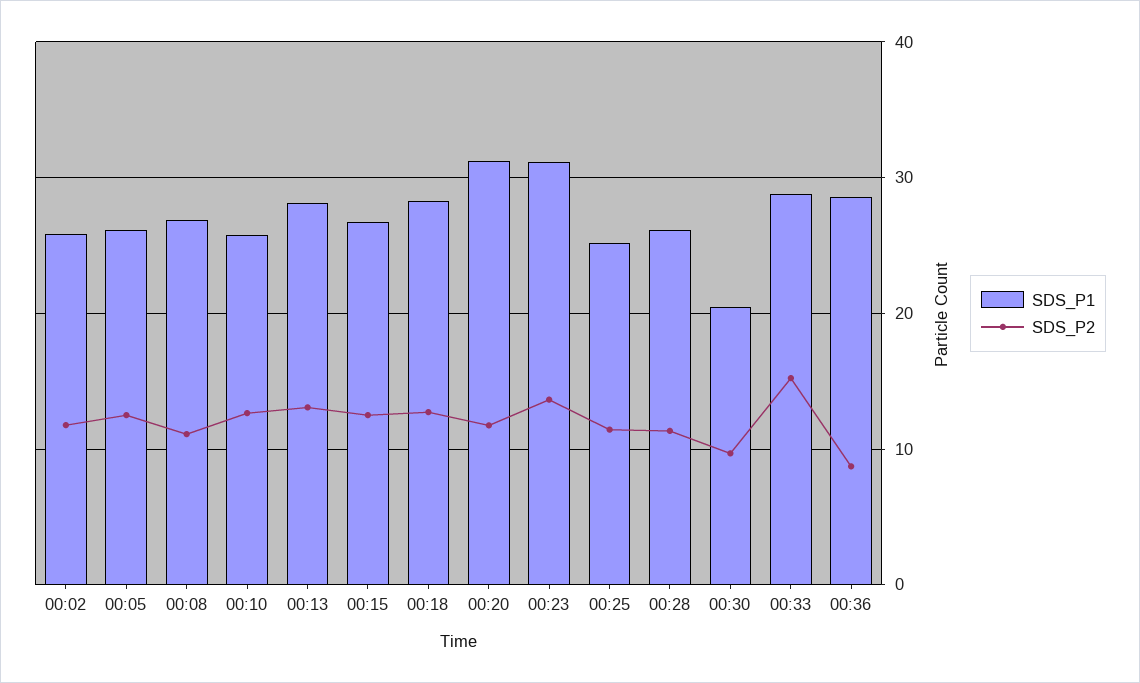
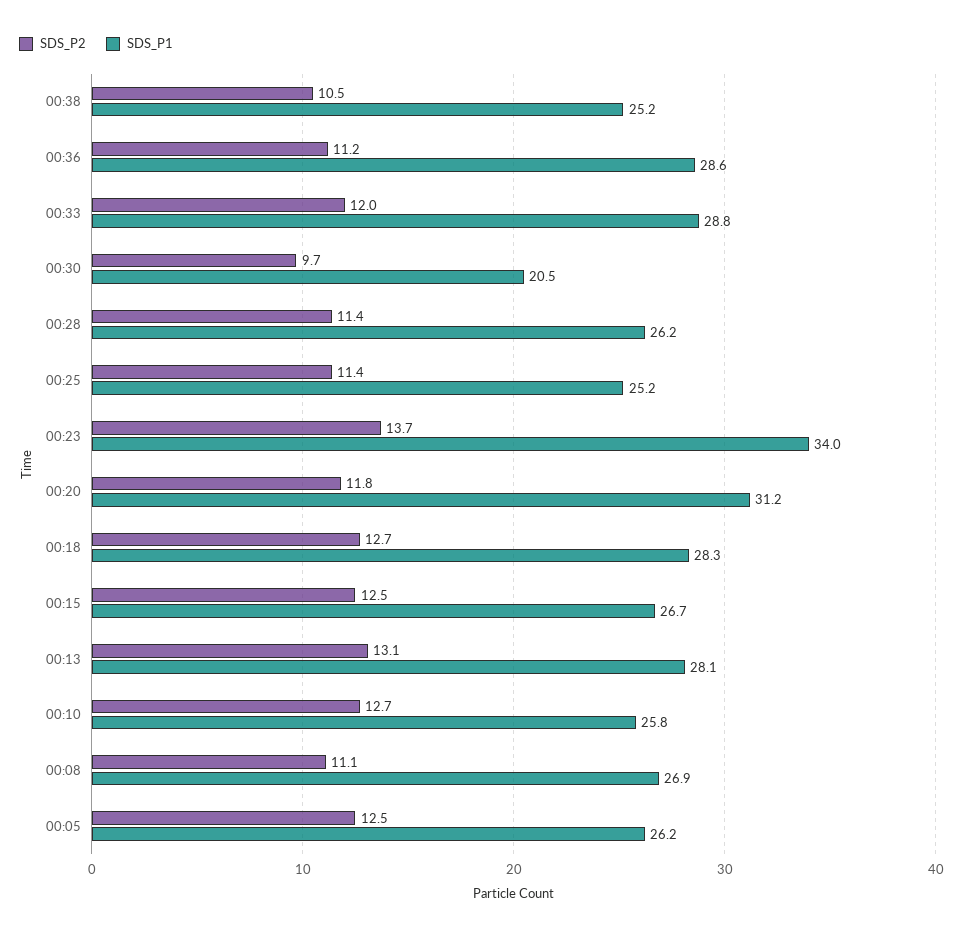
SDS_P1, 00:02: 26 -> none
SDS_P2, 00:02: 12 -> none
SDS_P1, 00:23: 31 -> 34
SDS_P2, 00:33: 15 -> 12
SDS_P2, 00:36: 9 -> 11.2
SDS_P2, 00:38: none -> 10.5
SDS_P1, 00:38: none -> 25.2

